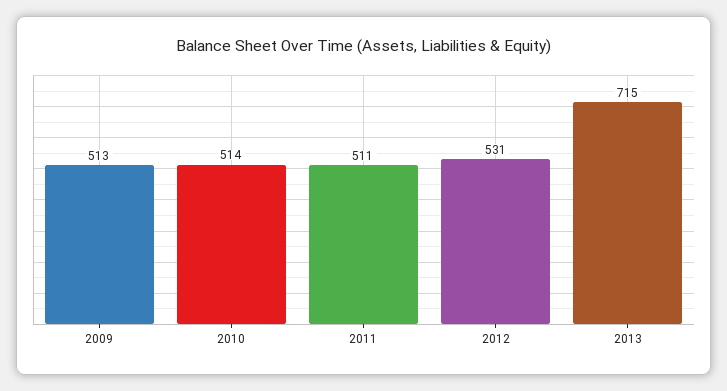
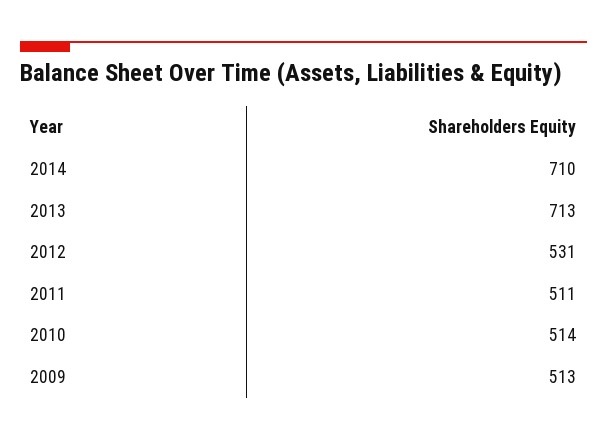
2013: 715 -> 713
2014: none -> 710

